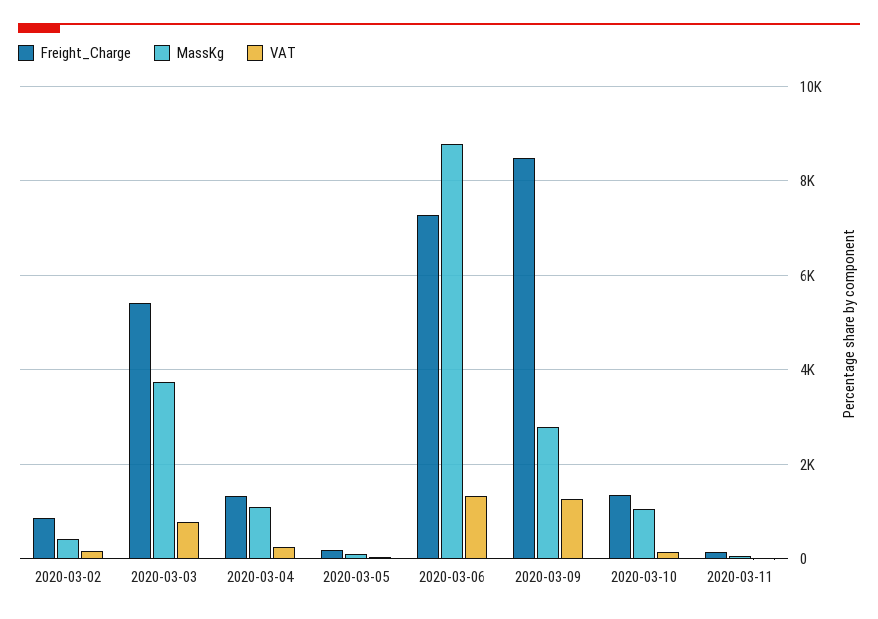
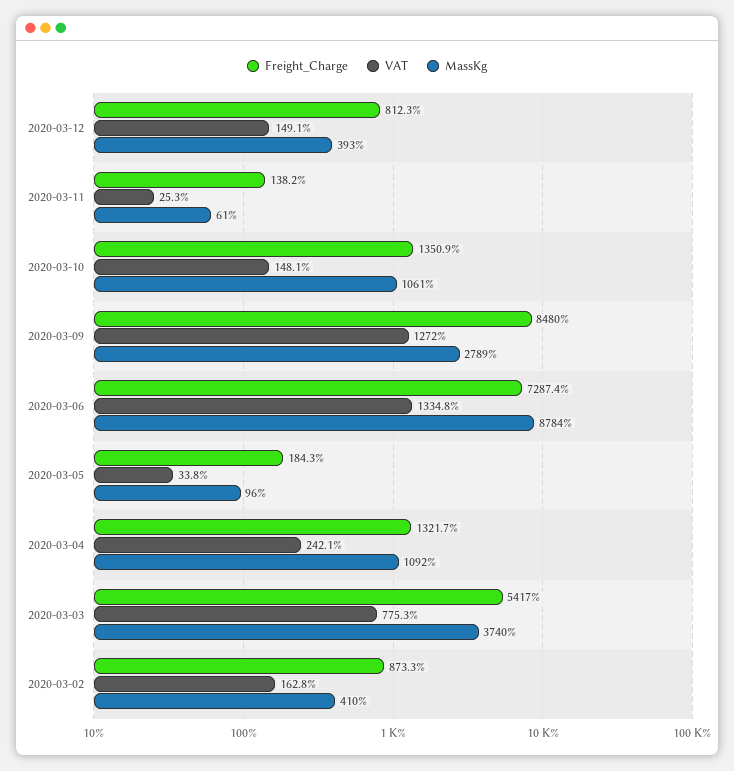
Freight_Charge, 2020-03-12: none -> 812.3
VAT, 2020-03-12: none -> 149.1
MassKg, 2020-03-12: none -> 393

